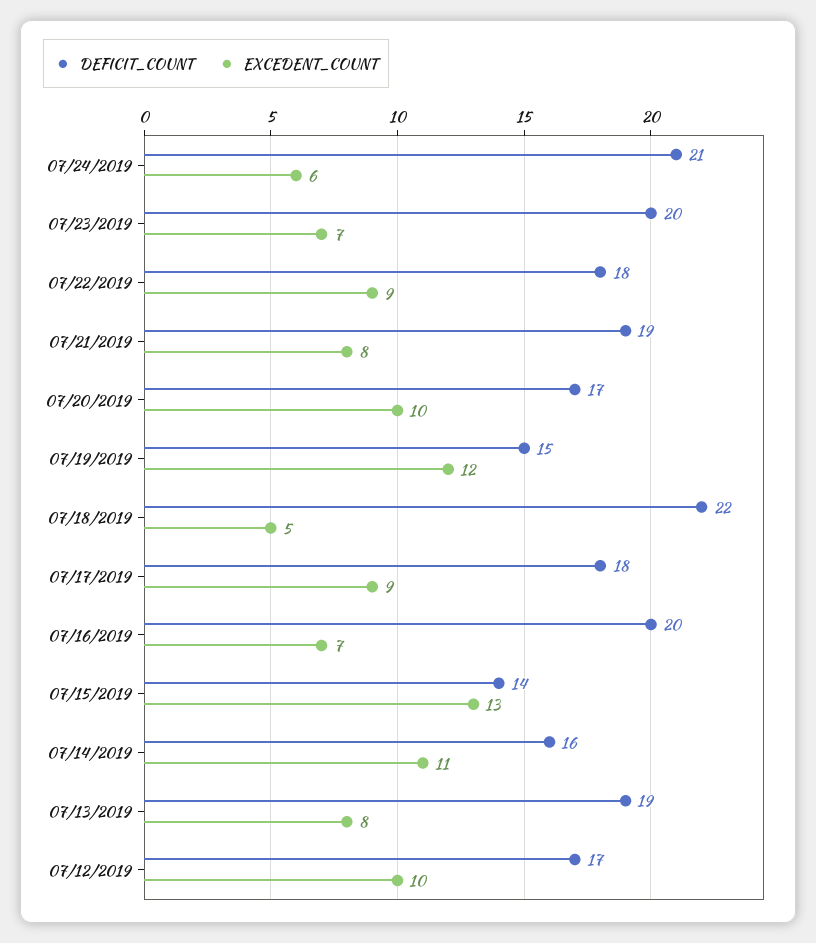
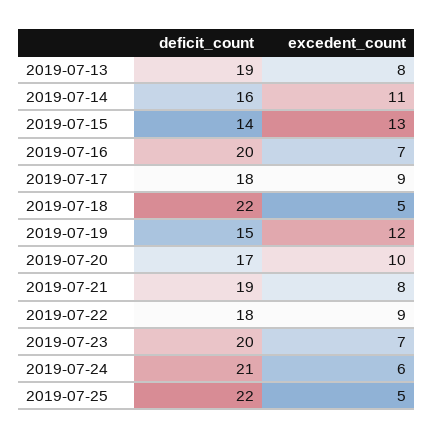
DEFICIT_COUNT, 07/12/2019: 17 -> none
EXCEDENT_COUNT, 07/12/2019: 10 -> none
DEFICIT_COUNT, 2019-07-25: none -> 22
EXCEDENT_COUNT, 2019-07-25: none -> 5

